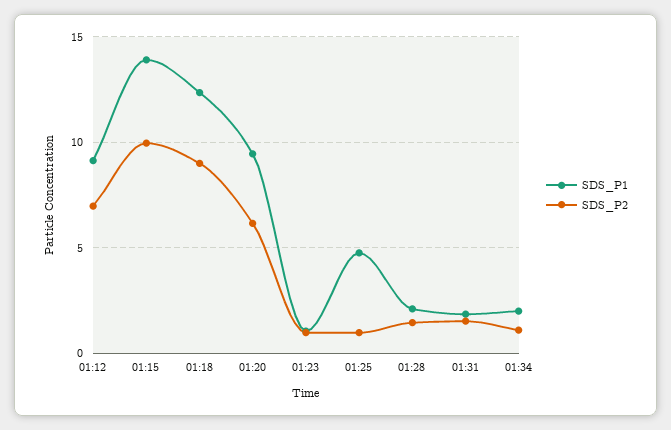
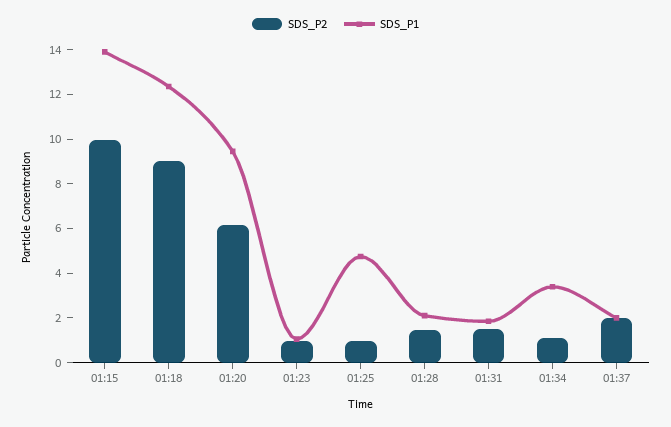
SDS_P1, 01:12: 9 -> none
SDS_P2, 01:12: 7 -> none
SDS_P1, 01:34: 2 -> 3.5
SDS_P2, 01:37: none -> 2
SDS_P1, 01:37: none -> 2

